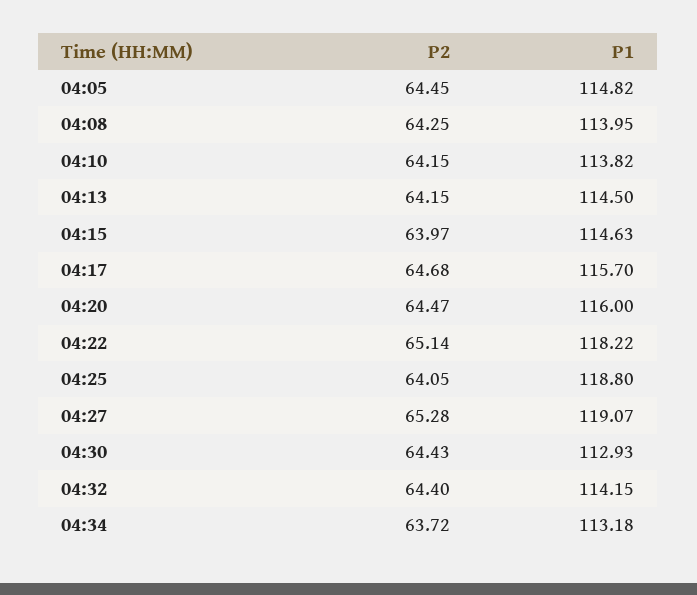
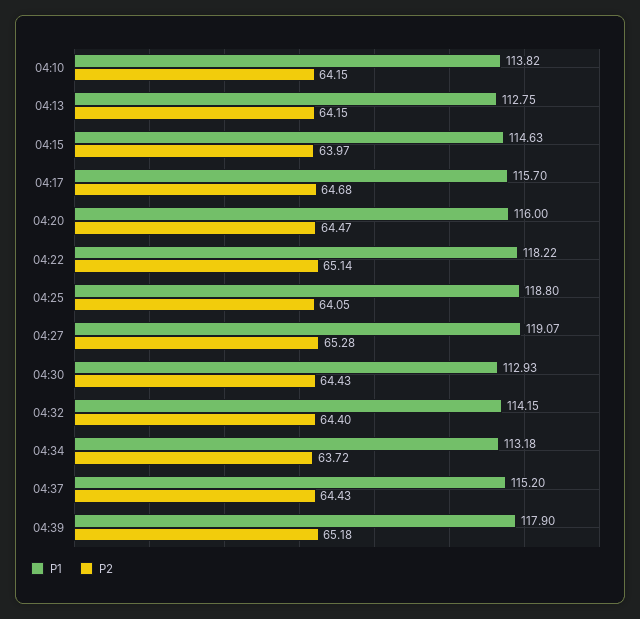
P2, 04:05: 64.45 -> none
P1, 04:05: 114.82 -> none
P2, 04:08: 64.25 -> none
P1, 04:08: 113.95 -> none
P1, 04:13: 114.5 -> 112.75
P1, 04:37: none -> 115.2
P2, 04:37: none -> 64.43
P1, 04:39: none -> 117.9
P2, 04:39: none -> 65.18

